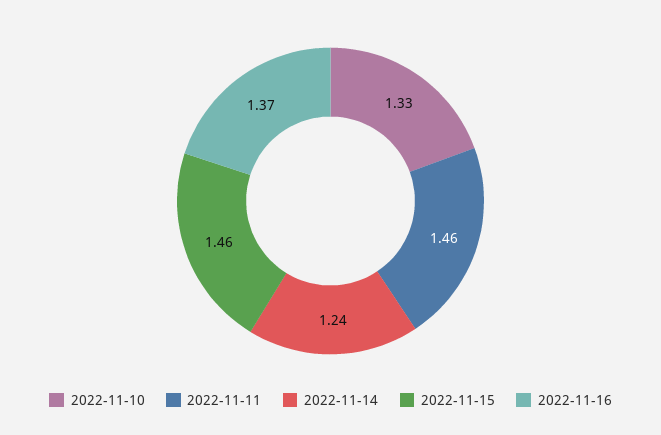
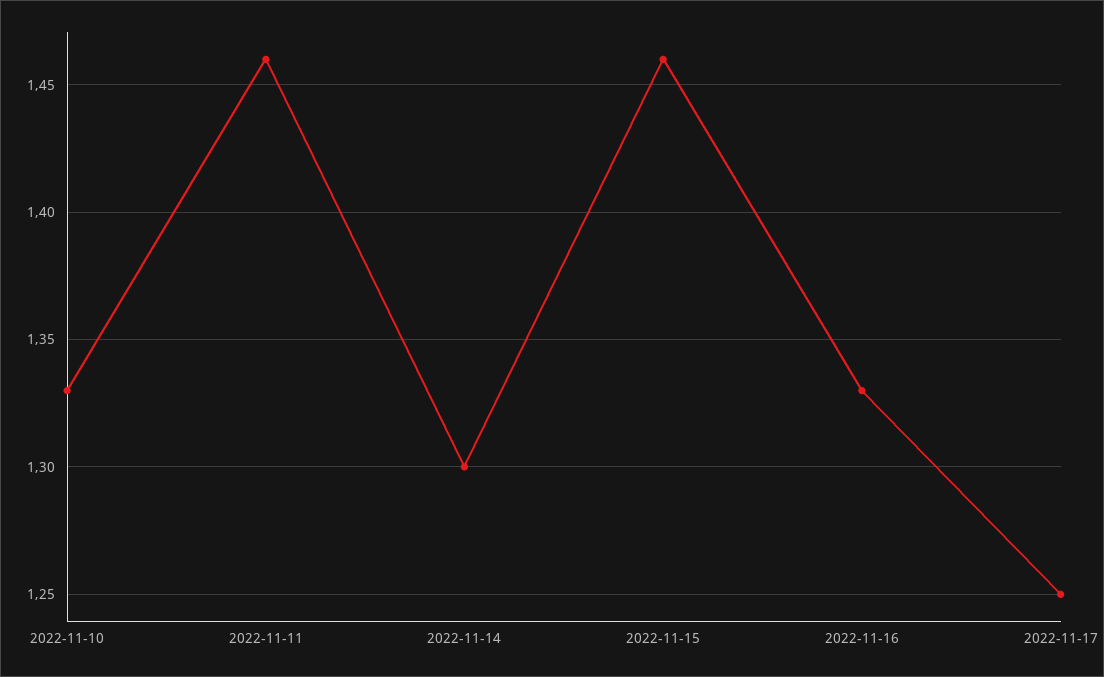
2022-11-14: 1.24 -> 1.3
2022-11-16: 1.37 -> 1.33
2022-11-17: none -> 1.25

